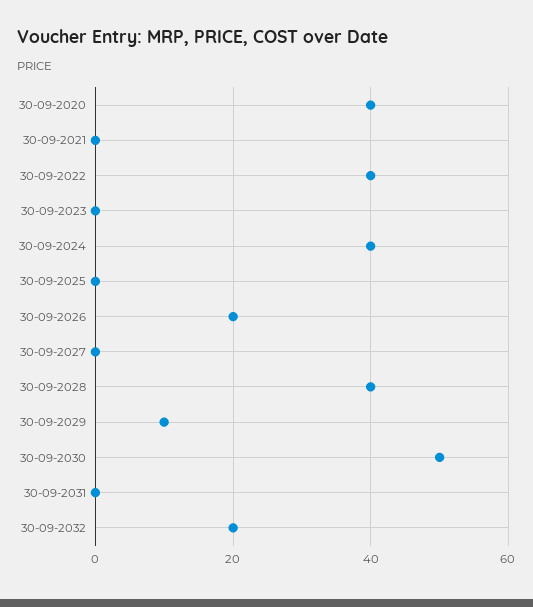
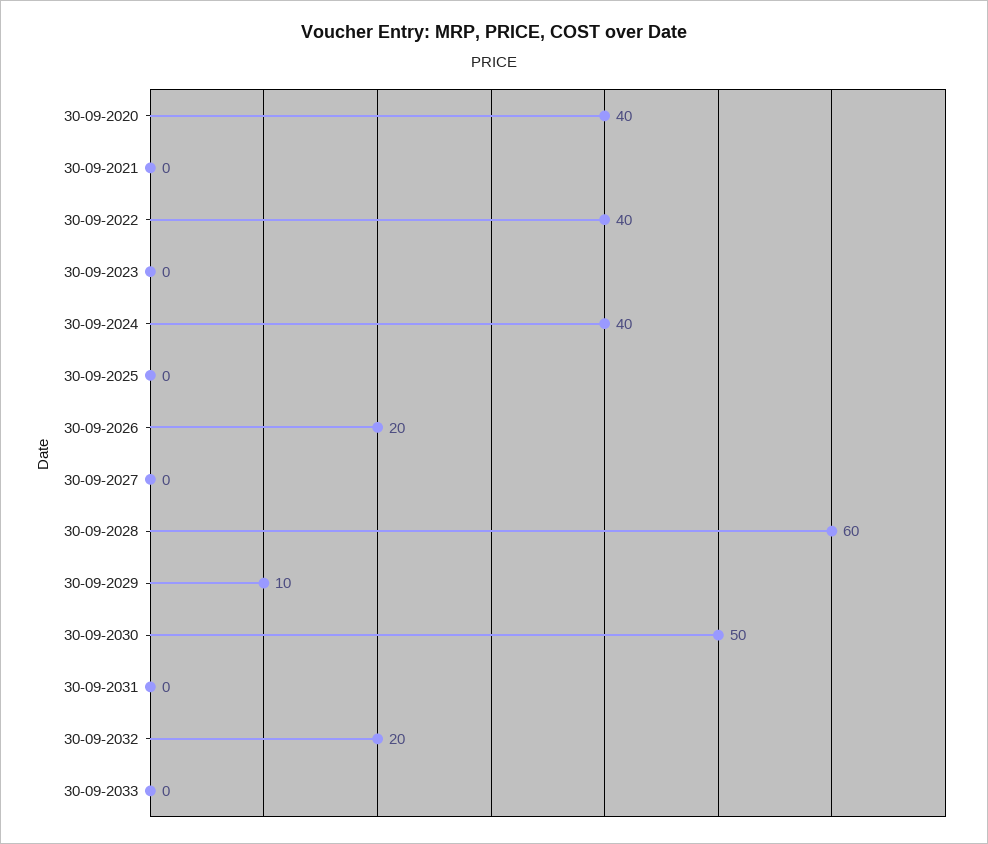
30-09-2028: 40 -> 60
30-09-2033: none -> 0

